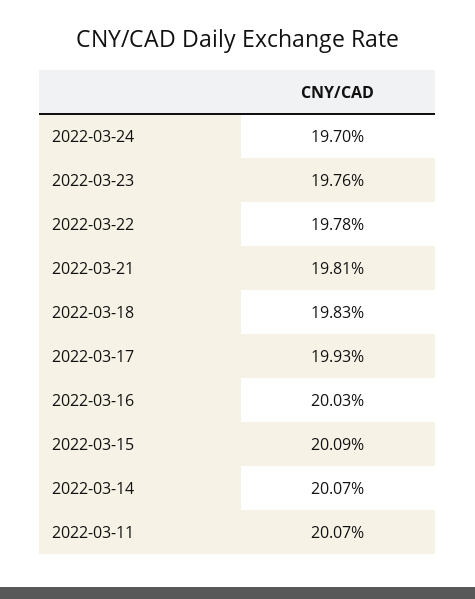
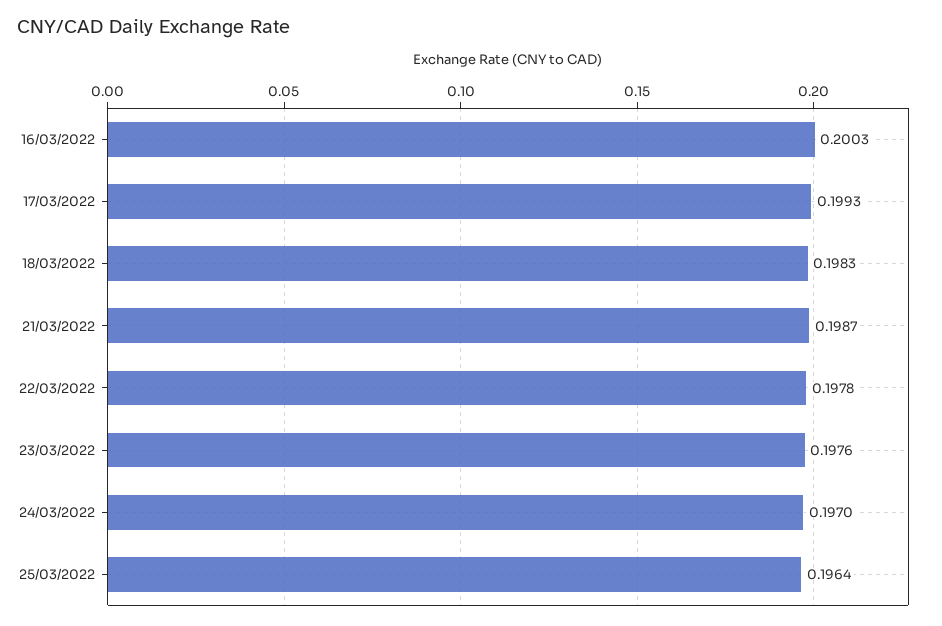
2022-03-21: 0.1981 -> 0.1987
2022-03-15: 0.2009 -> none
2022-03-14: 0.2007 -> none
2022-03-11: 0.2007 -> none
25/03/2022: none -> 0.1964

